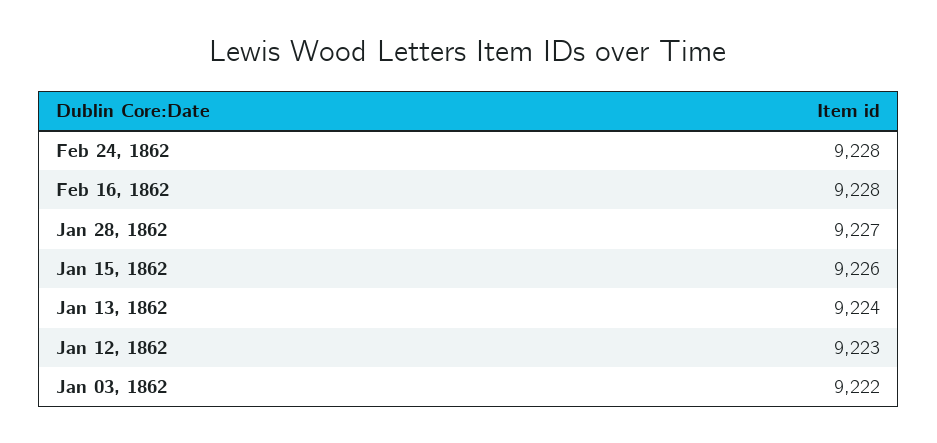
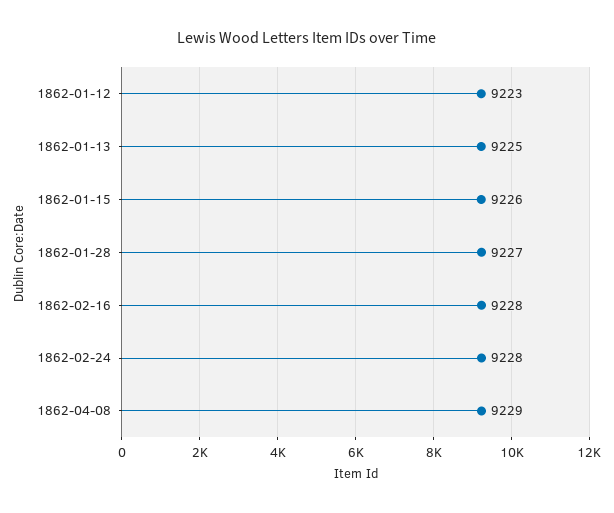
Jan 13, 1862: 9224 -> 9225
Jan 03, 1862: 9222 -> none
1862-04-08: none -> 9229

